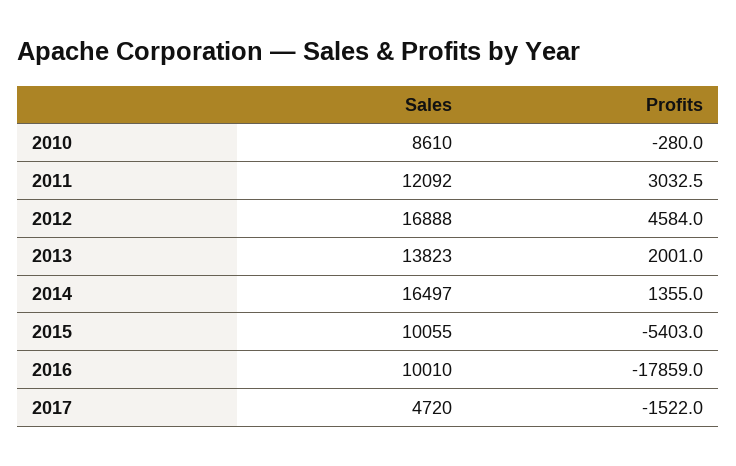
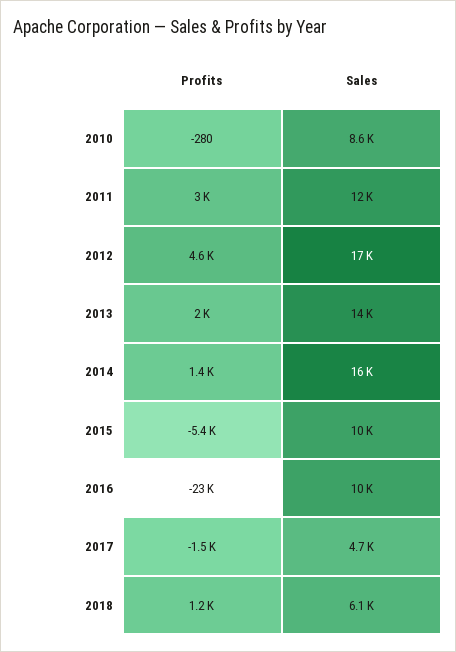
Profits, 2016: -17859 -> -23000
Profits, 2018: none -> 1200
Sales, 2018: none -> 6100

